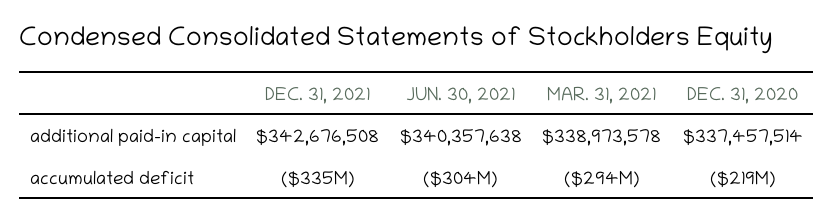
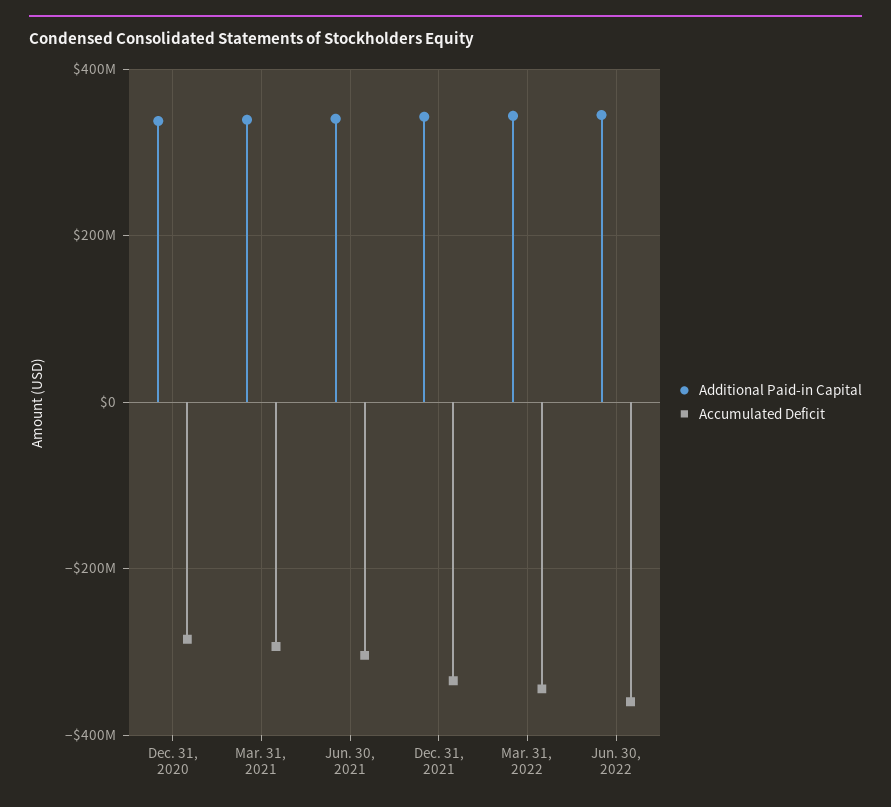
accumulated deficit, DEC. 31, 2020: -219000000 -> -280000000
additional paid-in capital, Mar. 31, 2022: none -> 340000000
accumulated deficit, Mar. 31, 2022: none -> -340000000
additional paid-in capital, Jun. 30, 2022: none -> 340000000
accumulated deficit, Jun. 30, 2022: none -> -360000000

